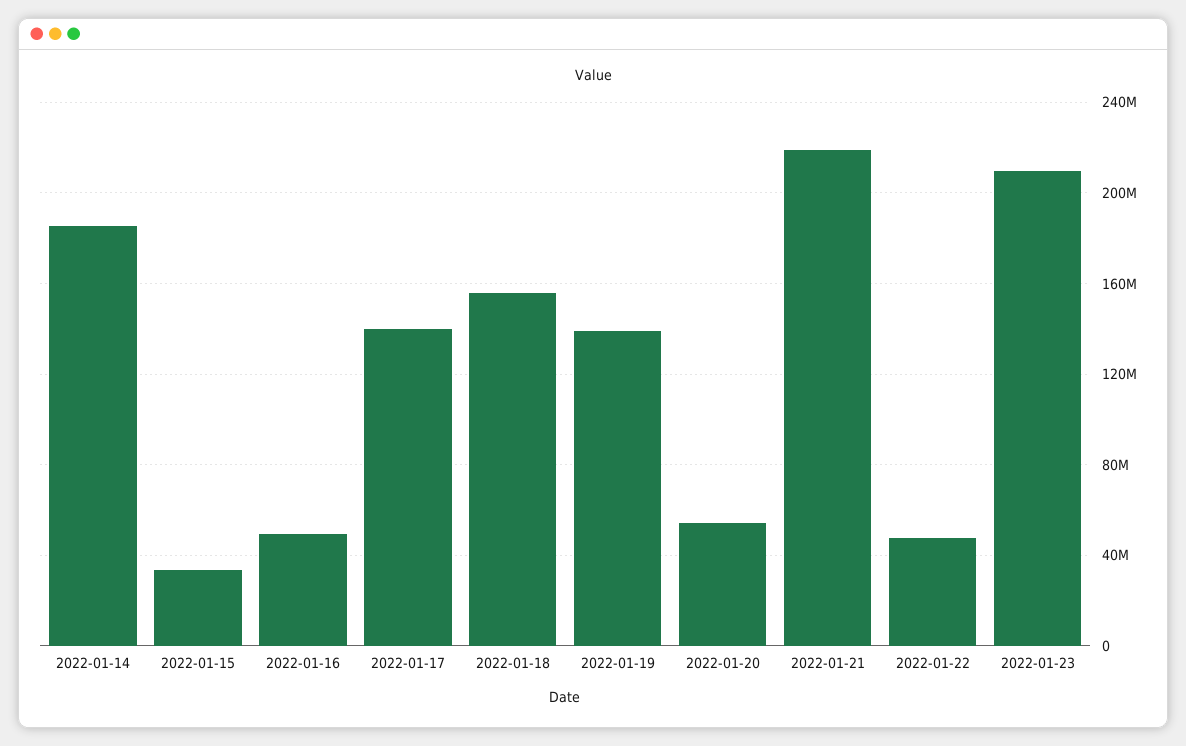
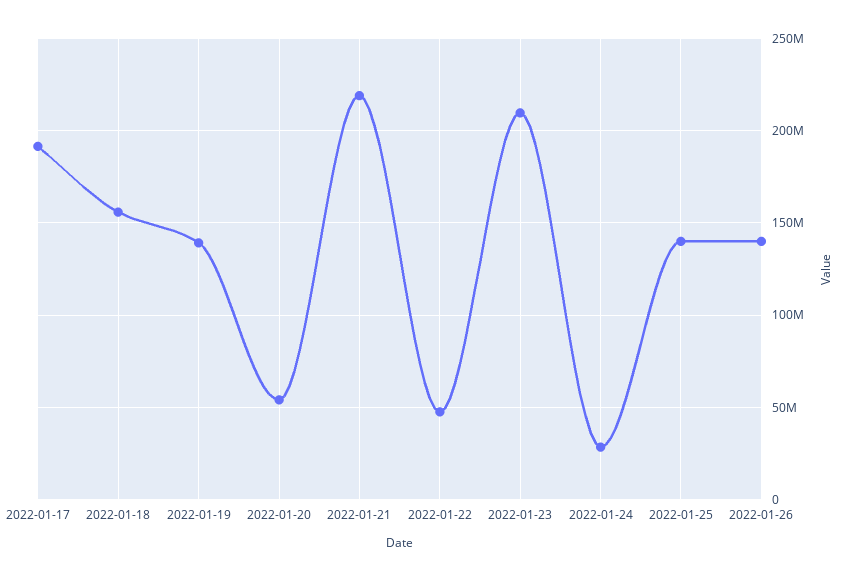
2022-01-14: 185000000 -> none
2022-01-15: 35000000 -> none
2022-01-16: 50000000 -> none
2022-01-17: 140000000 -> 190000000
2022-01-24: none -> 30000000
2022-01-25: none -> 140000000
2022-01-26: none -> 140000000

